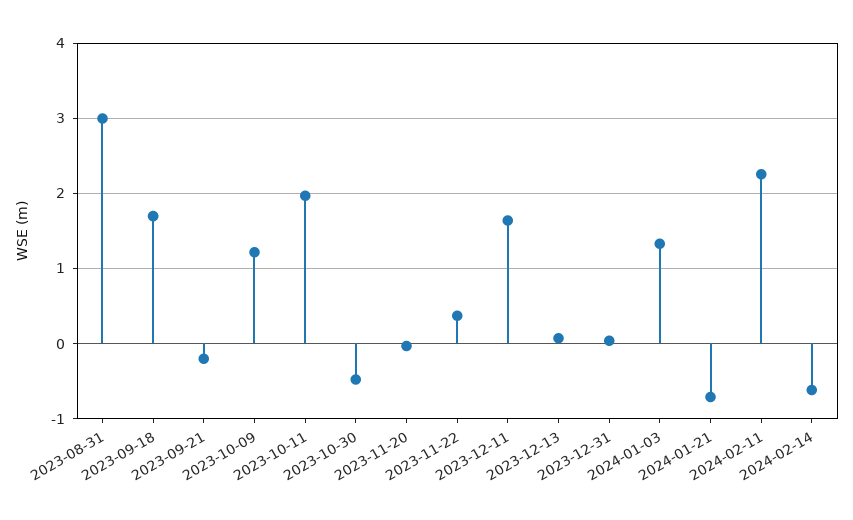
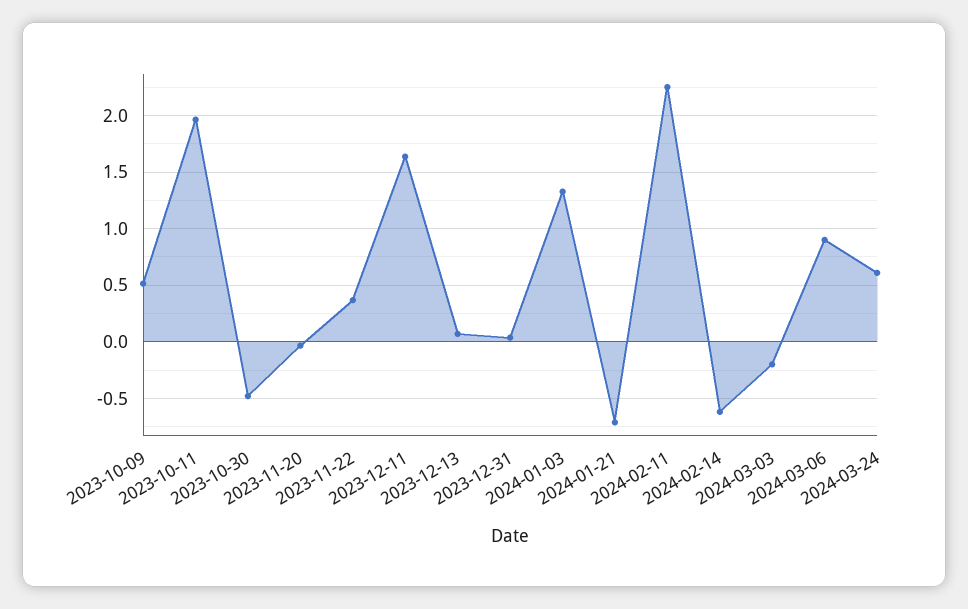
2023-08-31: 3 -> none
2023-09-18: 1.7 -> none
2023-09-21: -0.2 -> none
2023-10-09: 1.2 -> 0.5
2024-03-03: none -> -0.2
2024-03-06: none -> 0.9
2024-03-24: none -> 0.6

